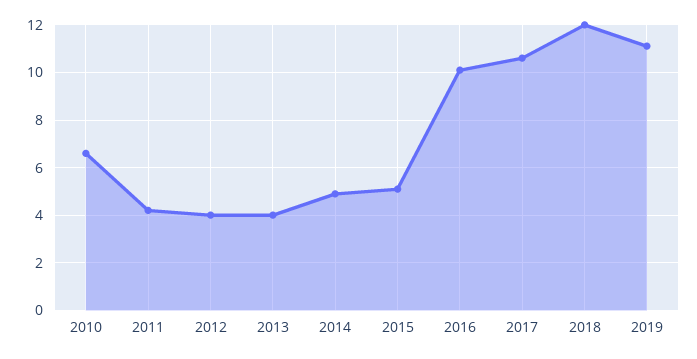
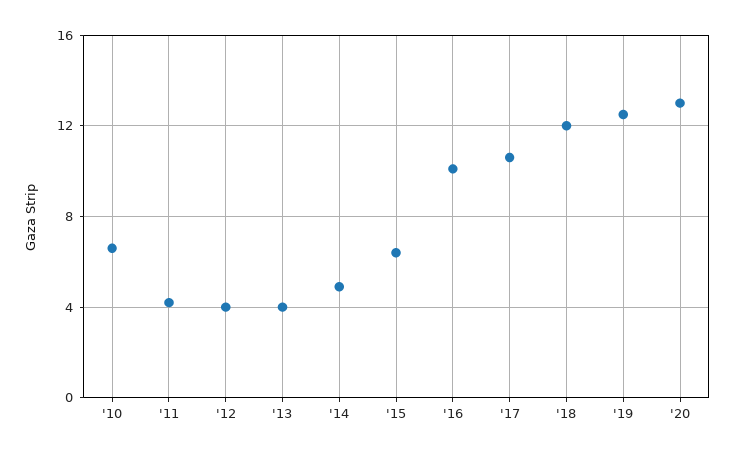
2015: 5 -> 6.5
2019: 11 -> 12.5
'20: none -> 13

